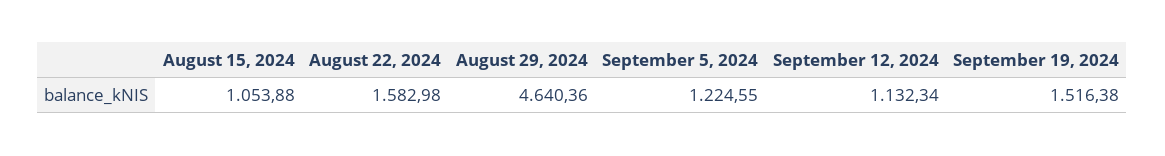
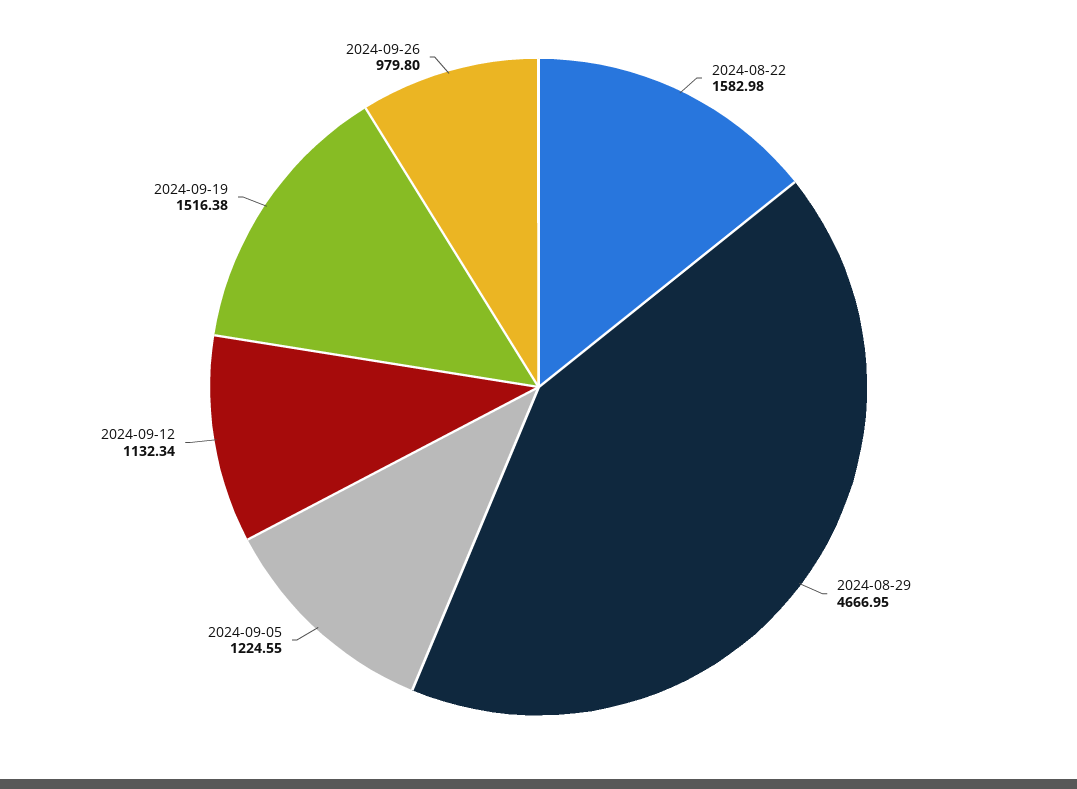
August 15, 2024: 1053.88 -> none
August 29, 2024: 4640.36 -> 4666.95
2024-09-26: none -> 979.8

